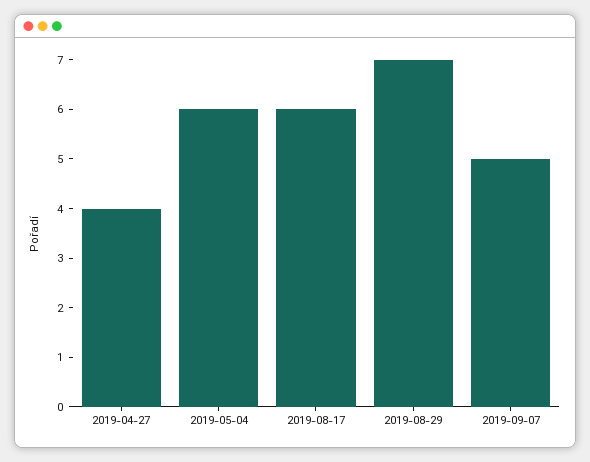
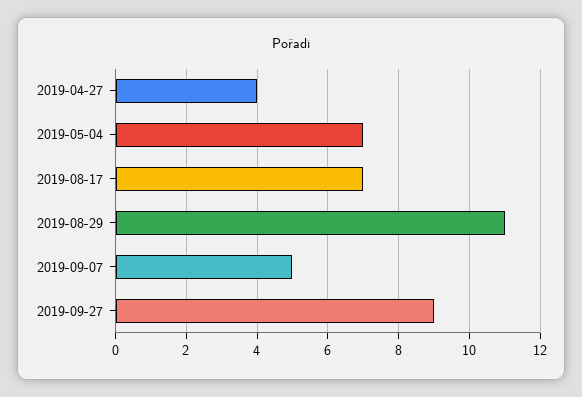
2019-05-04: 6 -> 7
2019-08-17: 6 -> 7
2019-08-29: 7 -> 11
2019-09-27: none -> 9

